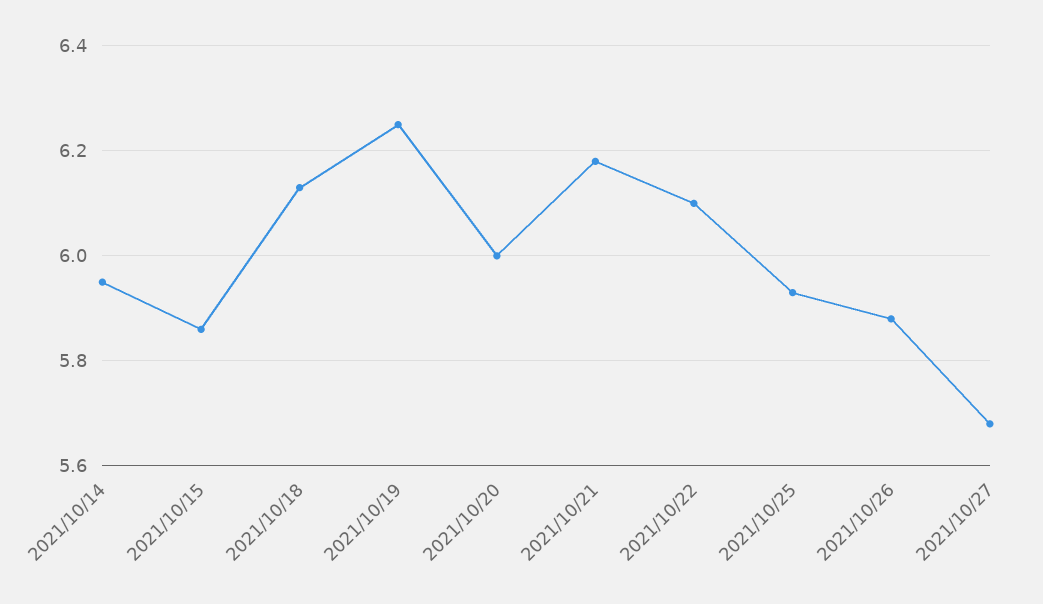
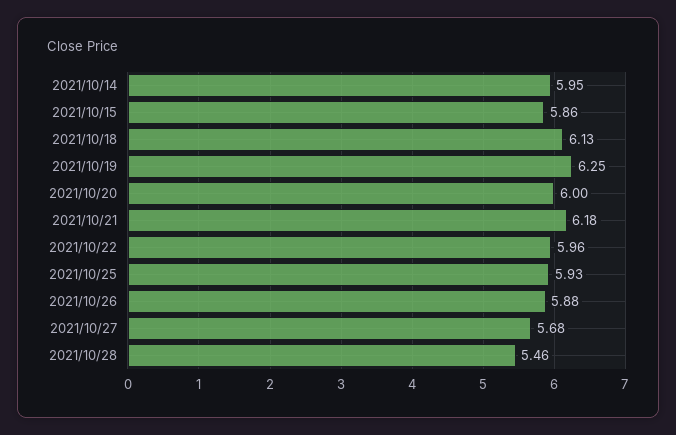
2021/10/22: 6.1 -> 5.96
2021/10/28: none -> 5.46

